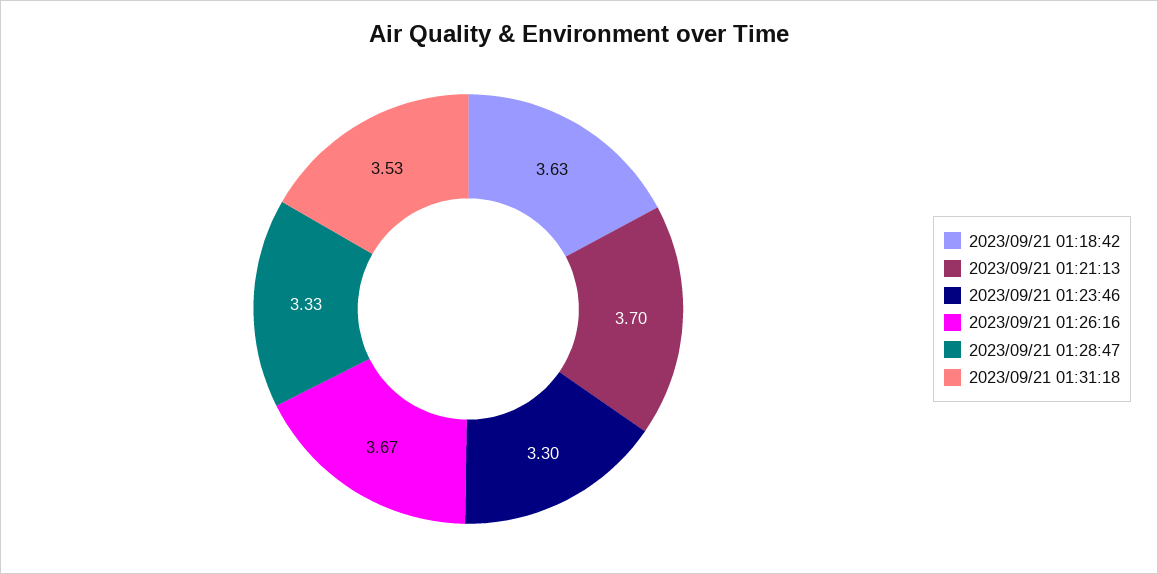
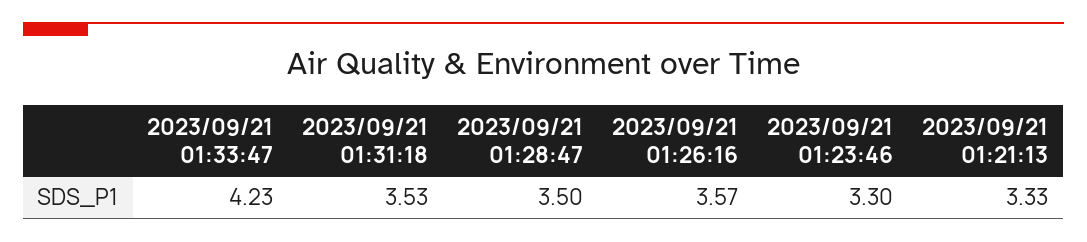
2023/09/21 01:18:42: 3.63 -> none
2023/09/21 01:21:13: 3.7 -> 3.33
2023/09/21 01:26:16: 3.67 -> 3.57
2023/09/21 01:28:47: 3.33 -> 3.5
2023/09/21 01:33:47: none -> 4.23

